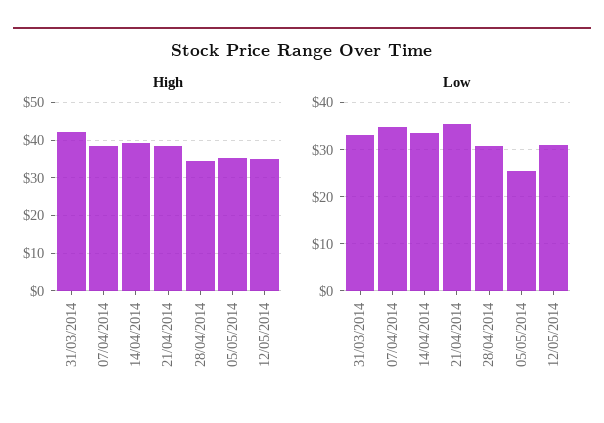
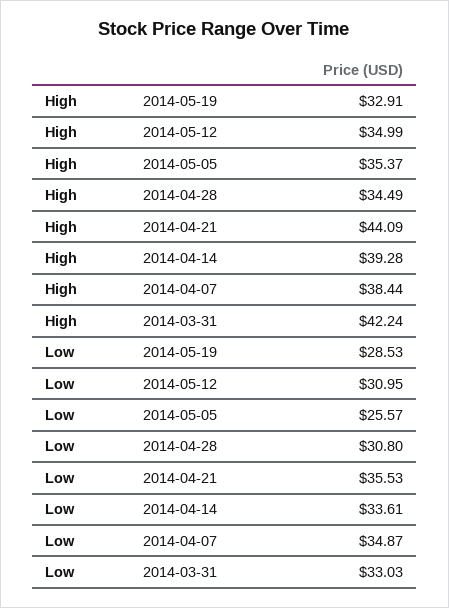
High, 21/04/2014: 38 -> 44.09
High, 2014-05-19: none -> 32.91
Low, 2014-05-19: none -> 28.53

